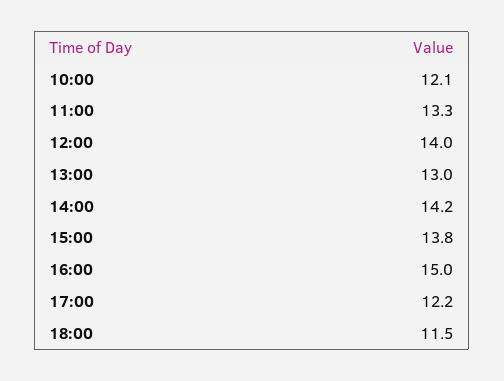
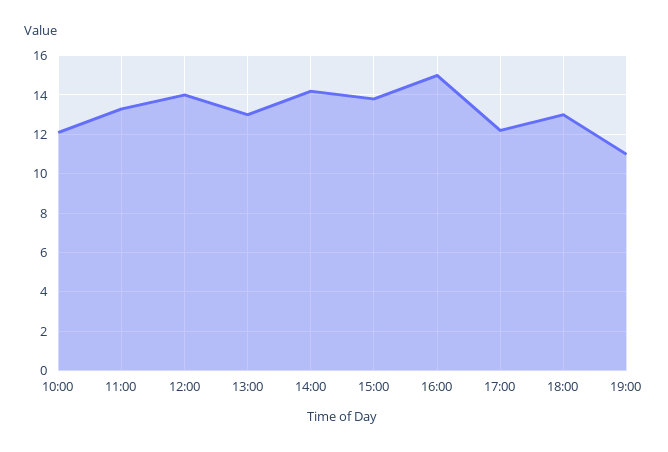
18:00: 11.5 -> 13
19:00: none -> 11

